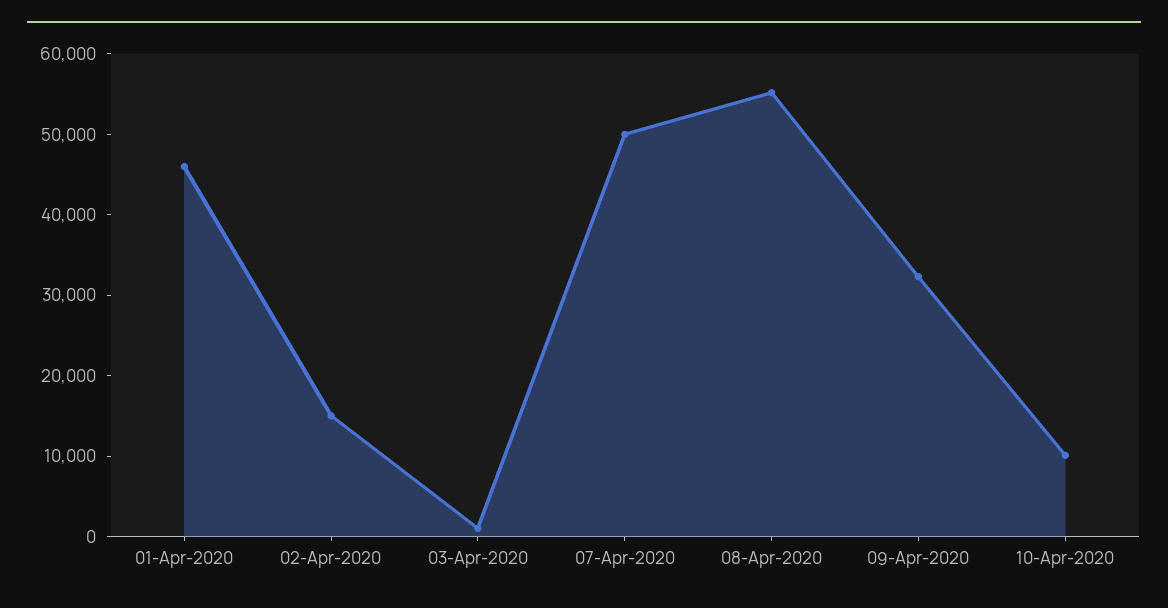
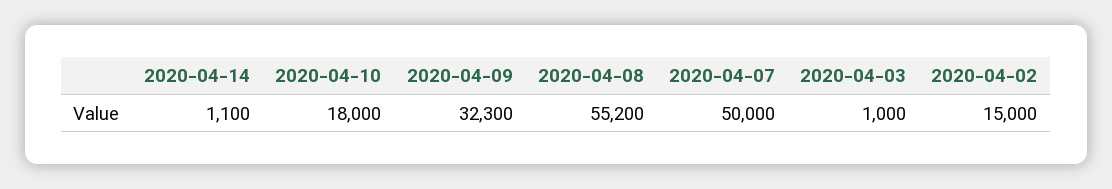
01-Apr-2020: 46000 -> none
10-Apr-2020: 10000 -> 18000
2020-04-14: none -> 1100

